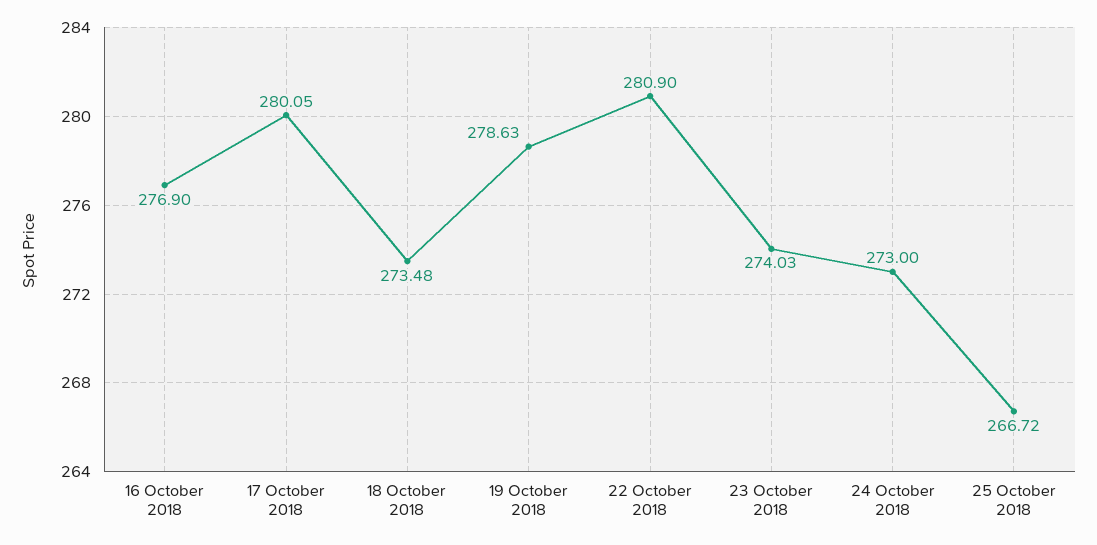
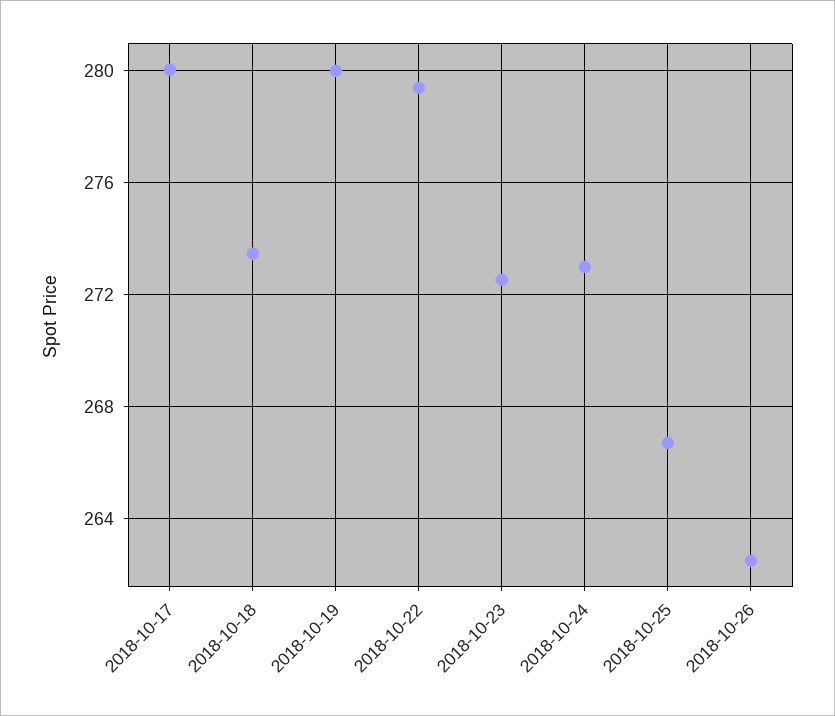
16 October 2018: 276.9 -> none
19 October 2018: 278.63 -> 280
22 October 2018: 280.9 -> 279.5
23 October 2018: 274.03 -> 272.5
2018-10-26: none -> 262.5

